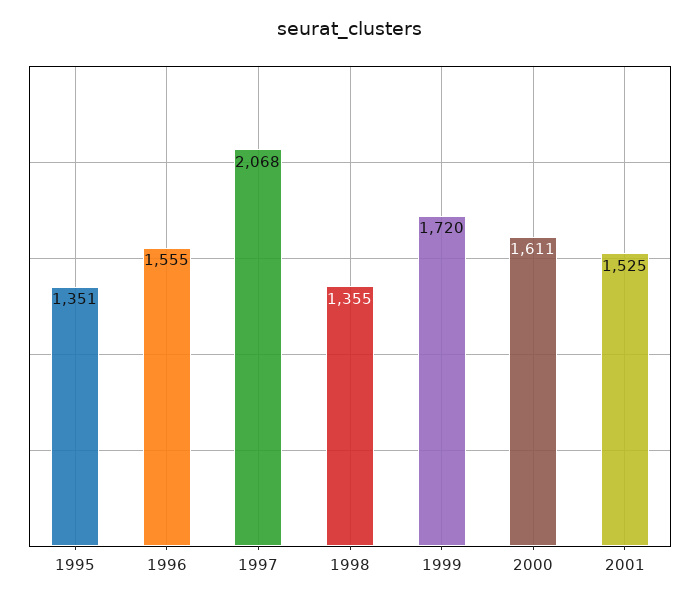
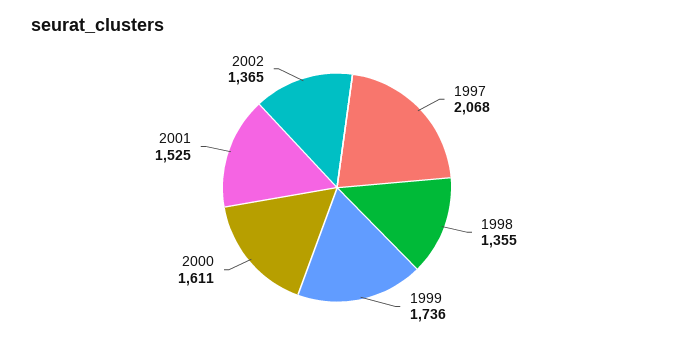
1995: 1351 -> none
1996: 1555 -> none
1999: 1720 -> 1736
2002: none -> 1365

